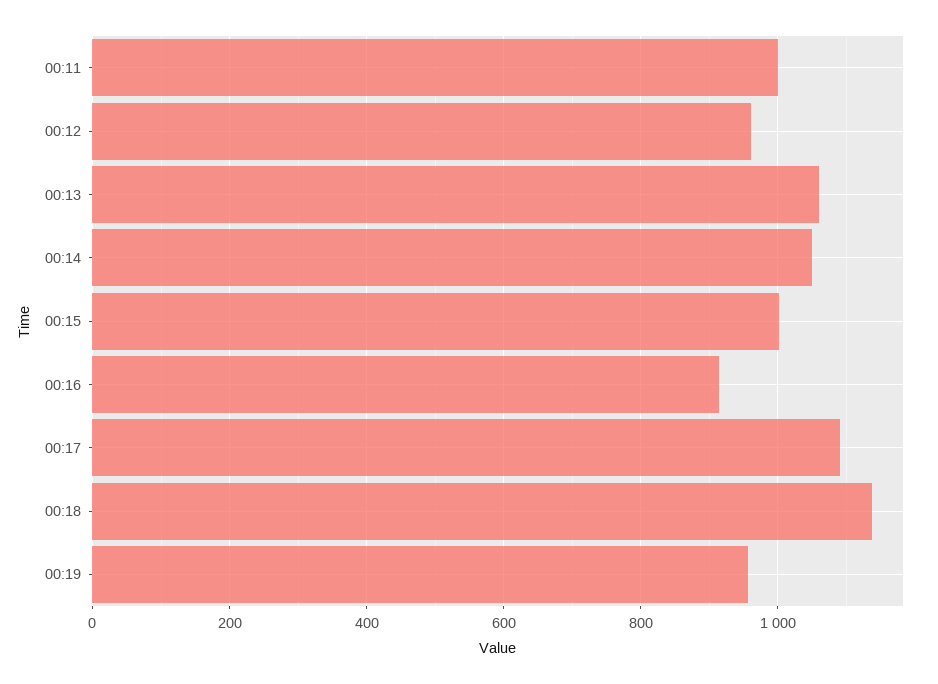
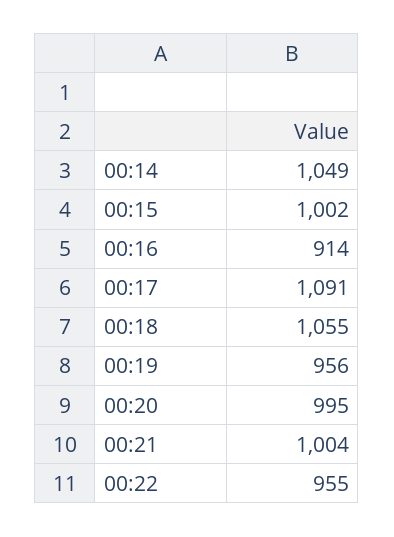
00:11: 1000 -> none
00:12: 960 -> none
00:13: 1060 -> none
00:18: 1140 -> 1055
00:20: none -> 995
00:21: none -> 1004
00:22: none -> 955

